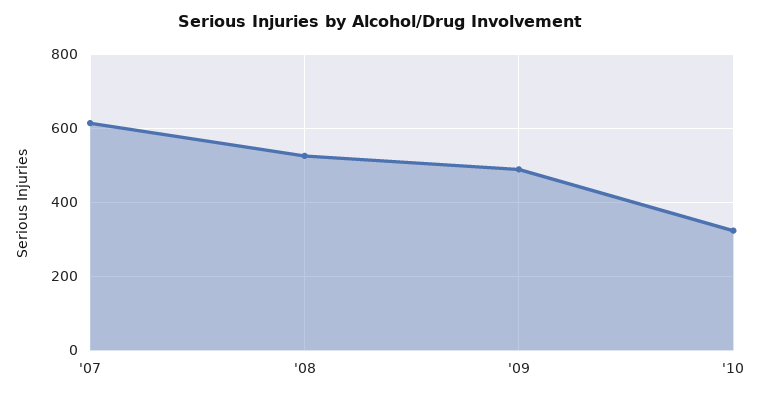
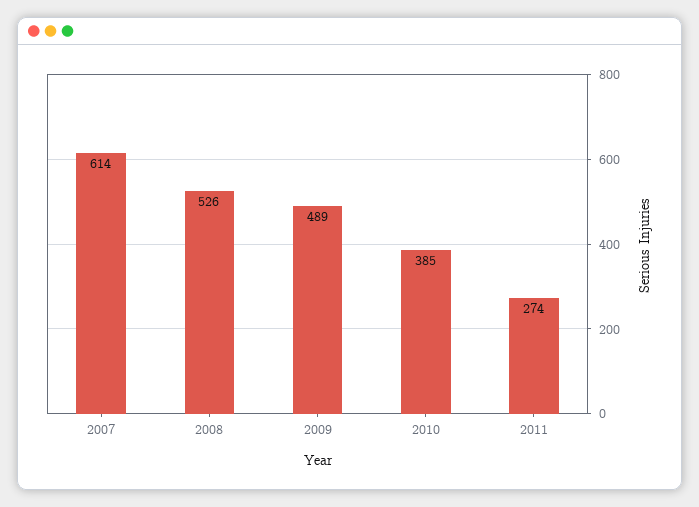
'10: 320 -> 385
2011: none -> 274

